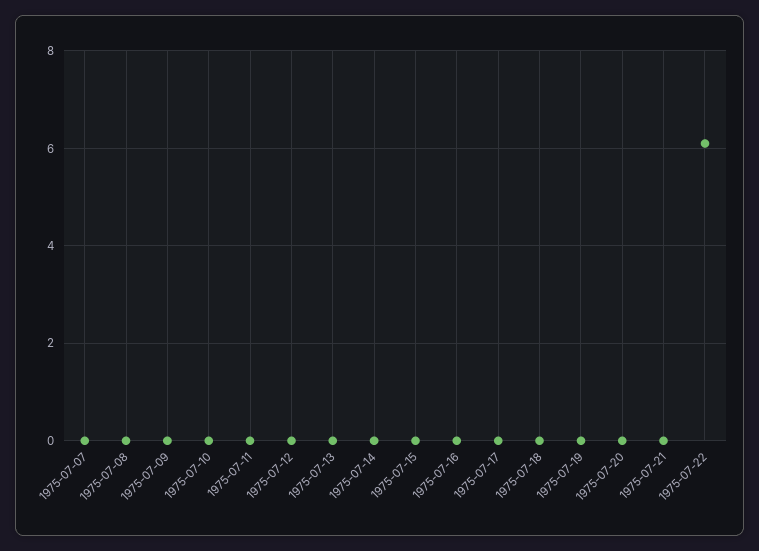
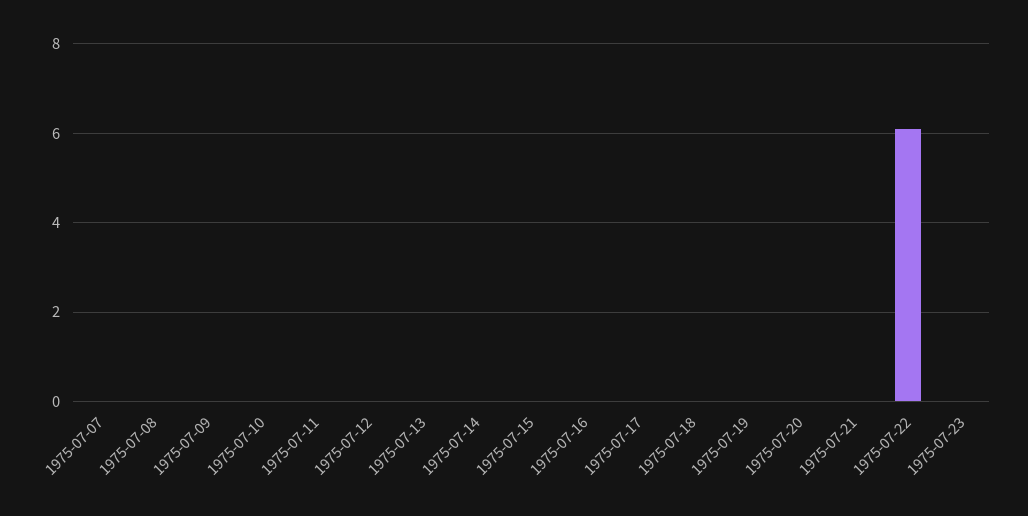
1975-07-23: none -> 0

